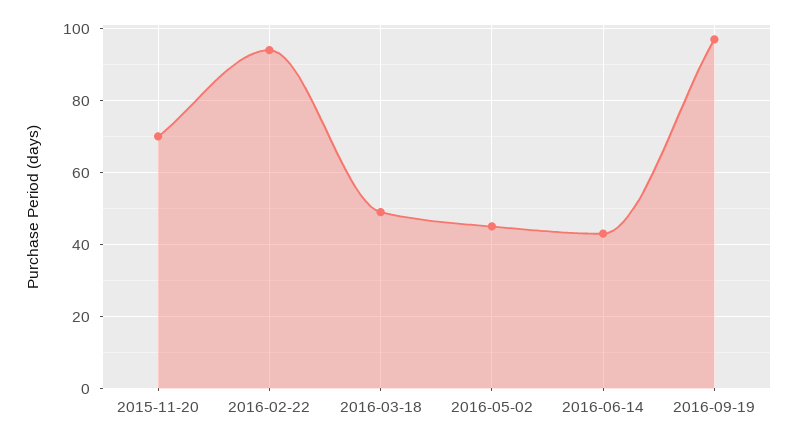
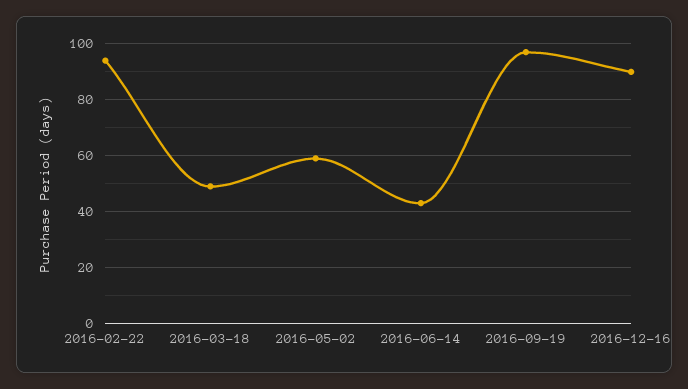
2015-11-20: 70 -> none
2016-05-02: 45 -> 60
2016-12-16: none -> 90

